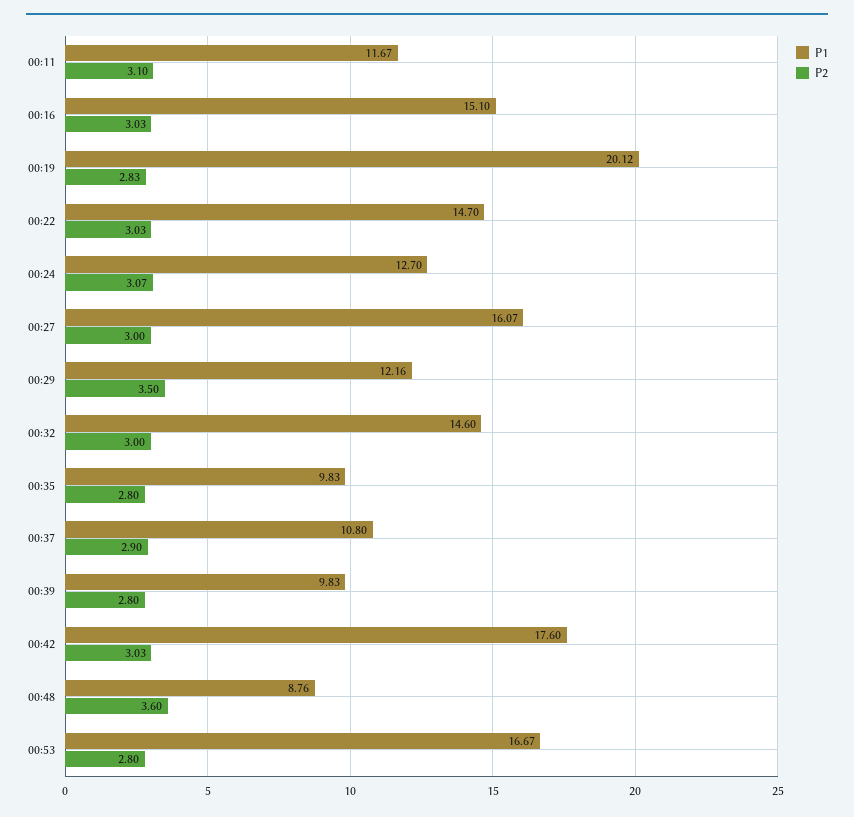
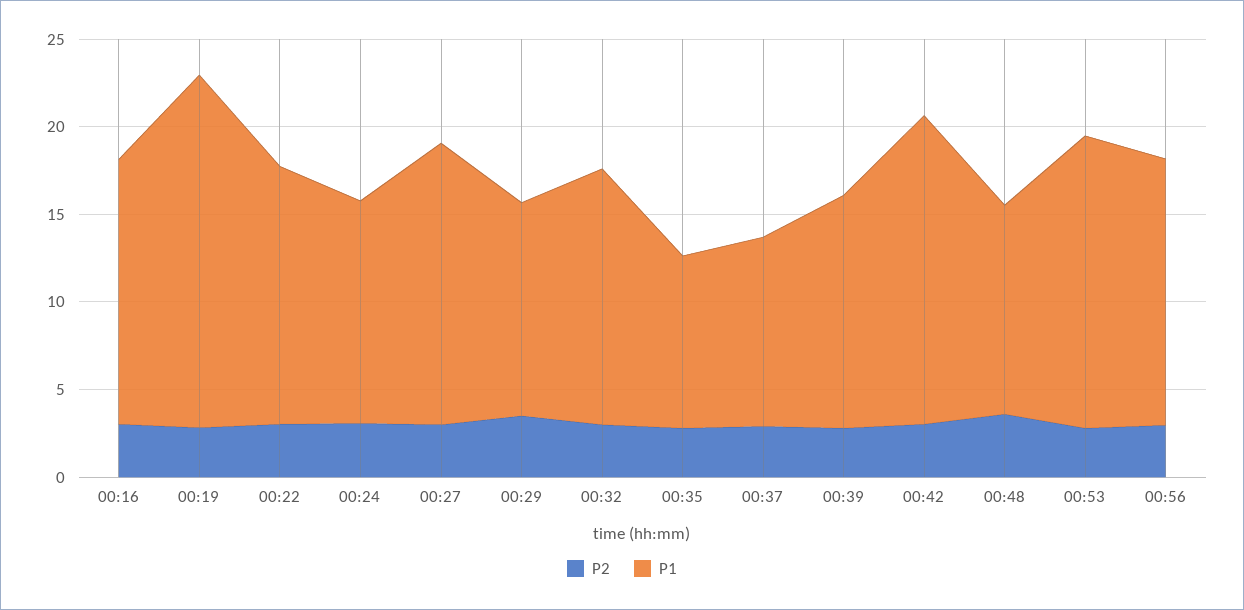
P1, 00:11: 11.67 -> none
P2, 00:11: 3.1 -> none
P1, 00:39: 9.83 -> 13
P1, 00:48: 8.76 -> 12
P2, 00:56: none -> 3
P1, 00:56: none -> 15

